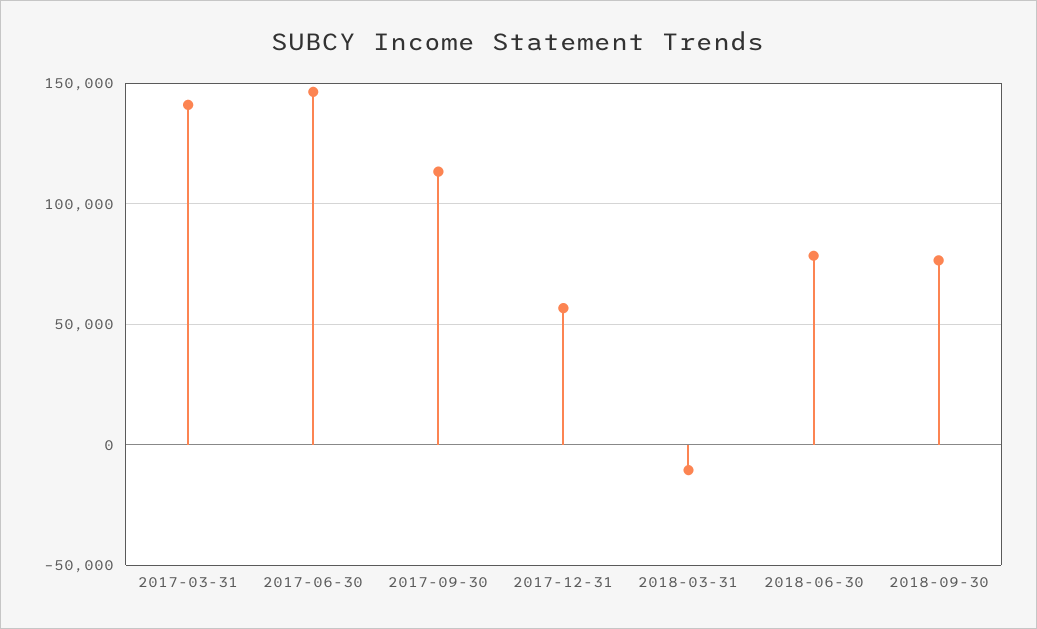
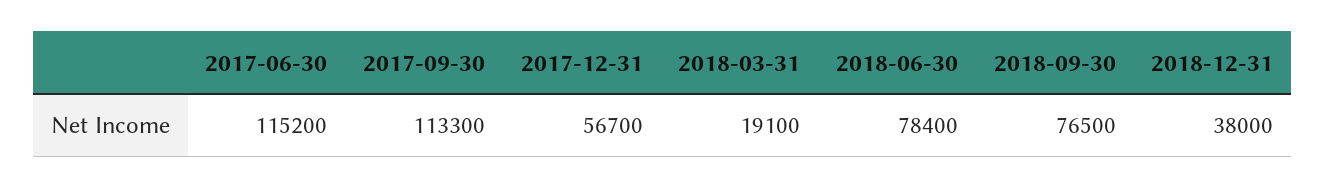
2017-03-31: 140000 -> none
2017-06-30: 145000 -> 115200
2018-03-31: -10000 -> 19100
2018-12-31: none -> 38000

